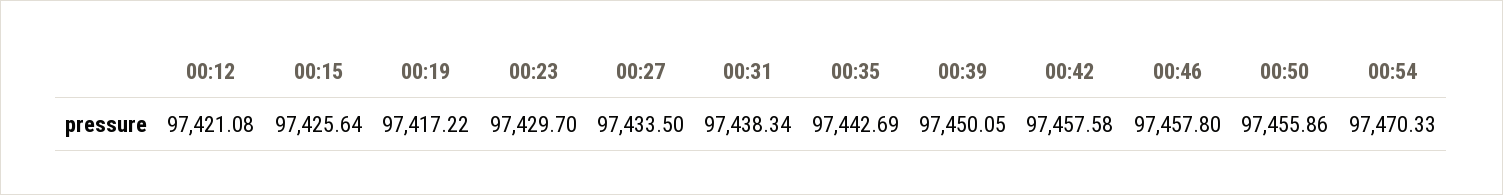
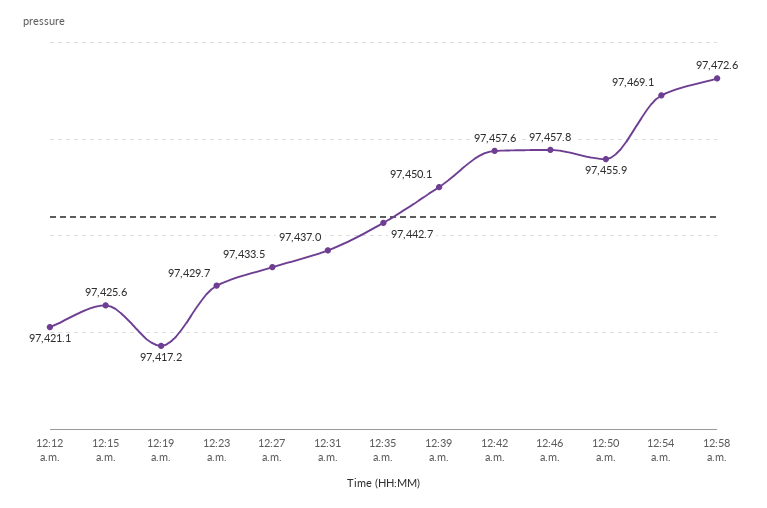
00:31: 97438.34 -> 97437
00:54: 97470.33 -> 97469.1
12:58 a.m.: none -> 97472.6

